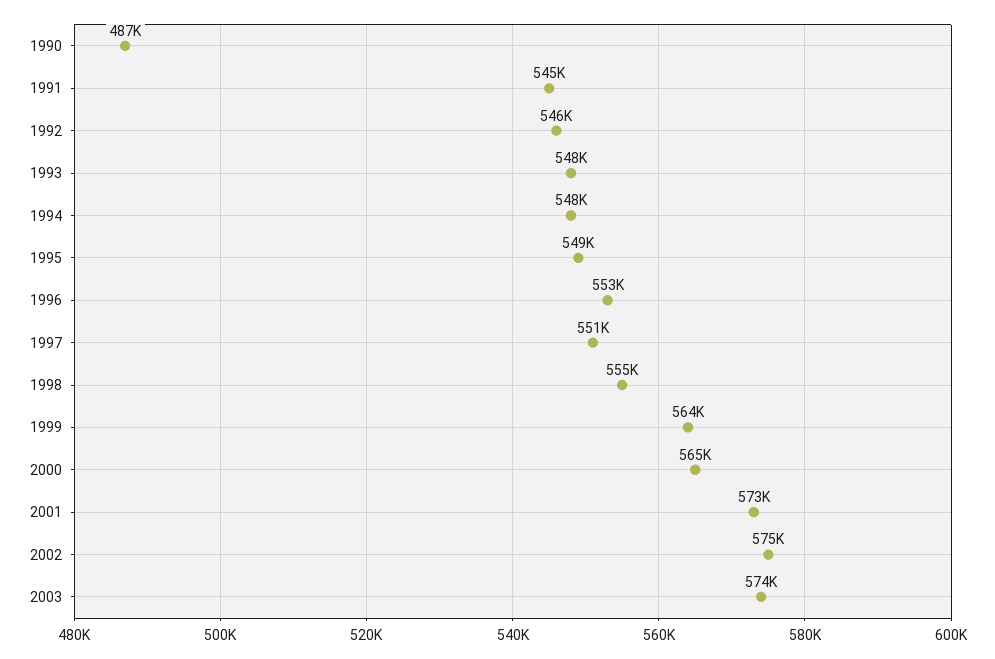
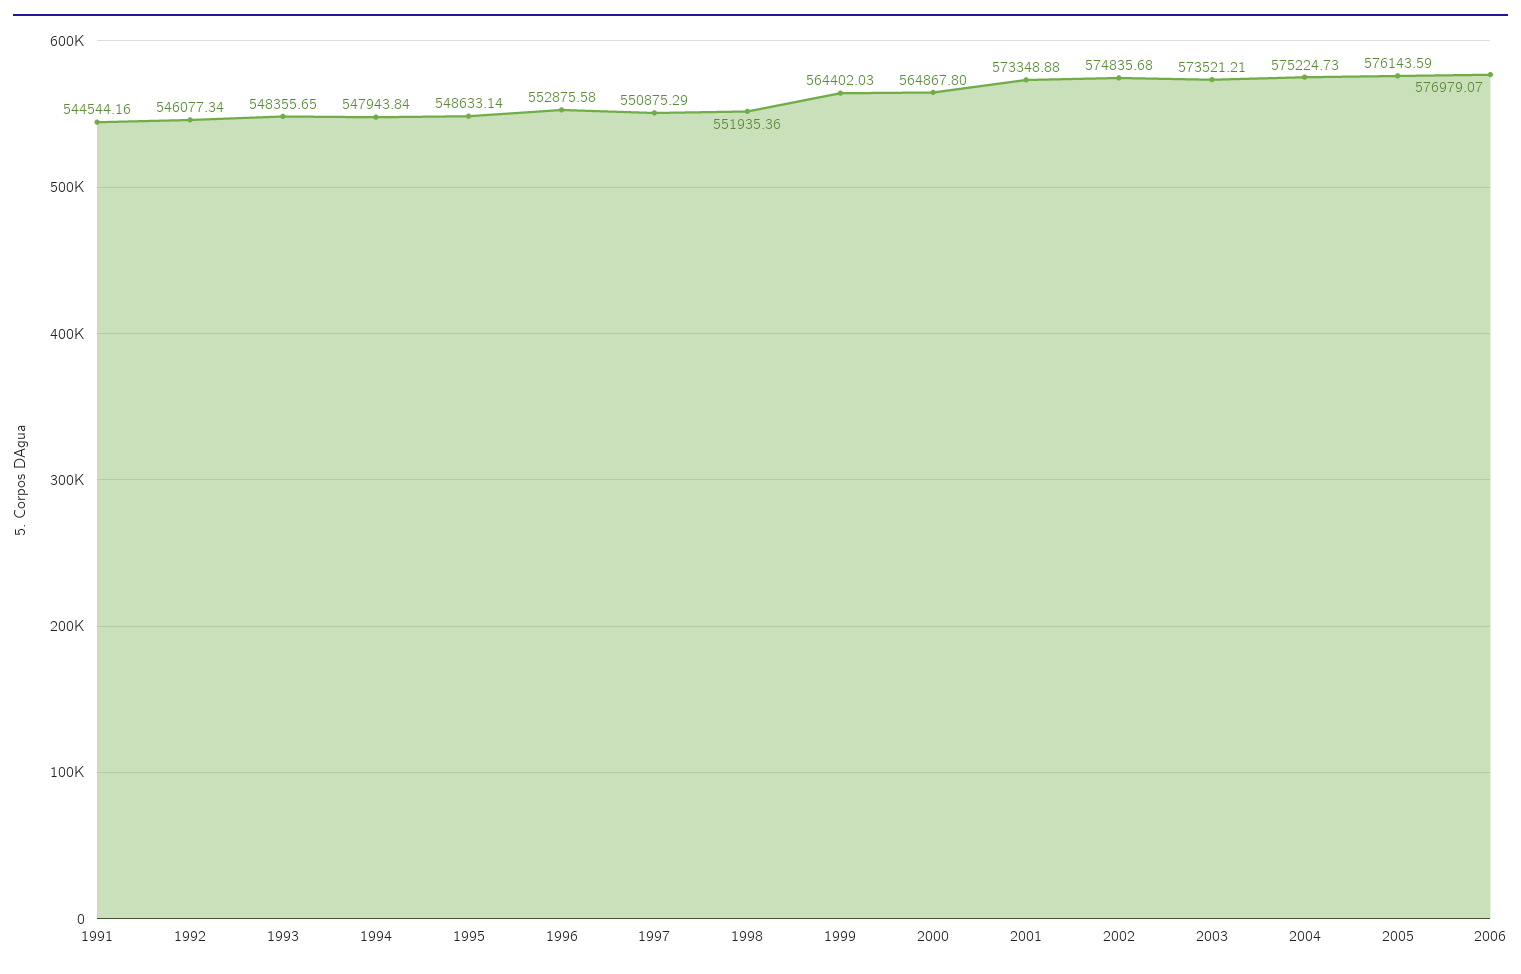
1990: 487000 -> none
1998: 555000 -> 551935.36
2004: none -> 575224.73
2005: none -> 576143.59
2006: none -> 576979.07

